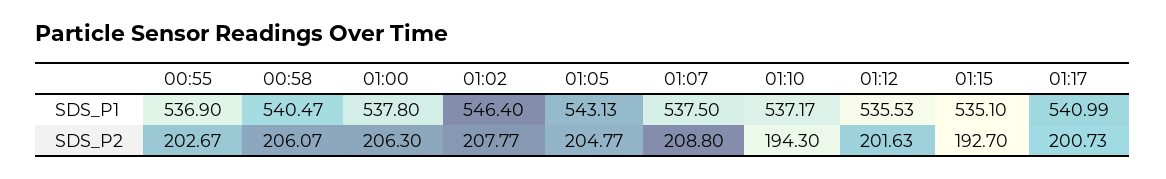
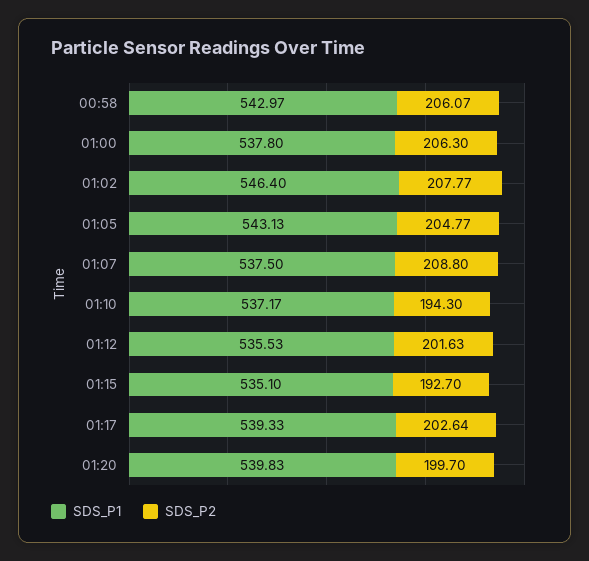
SDS_P1, 00:55: 536.9 -> none
SDS_P1, 00:58: 540.47 -> 542.97
SDS_P1, 01:17: 540.99 -> 539.33
SDS_P2, 00:55: 202.67 -> none
SDS_P2, 01:17: 200.73 -> 202.64
SDS_P1, 01:20: none -> 539.83
SDS_P2, 01:20: none -> 199.7

